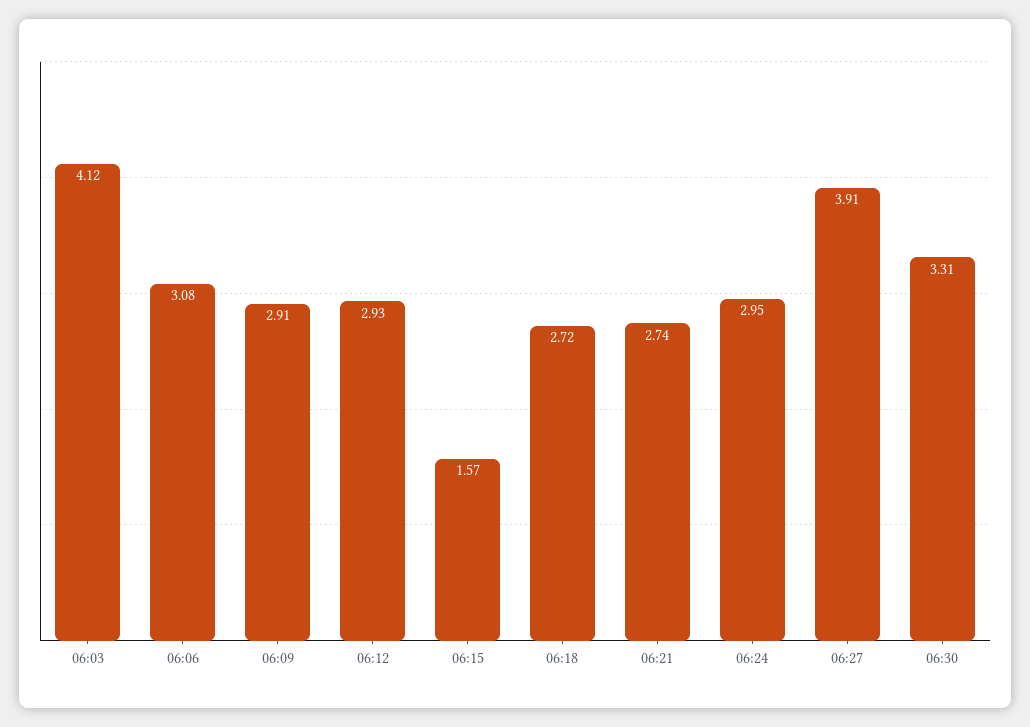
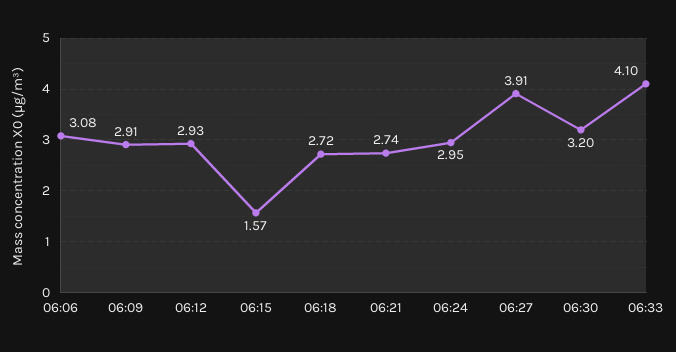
06:03: 4.12 -> none
06:30: 3.31 -> 3.2
06:33: none -> 4.1

